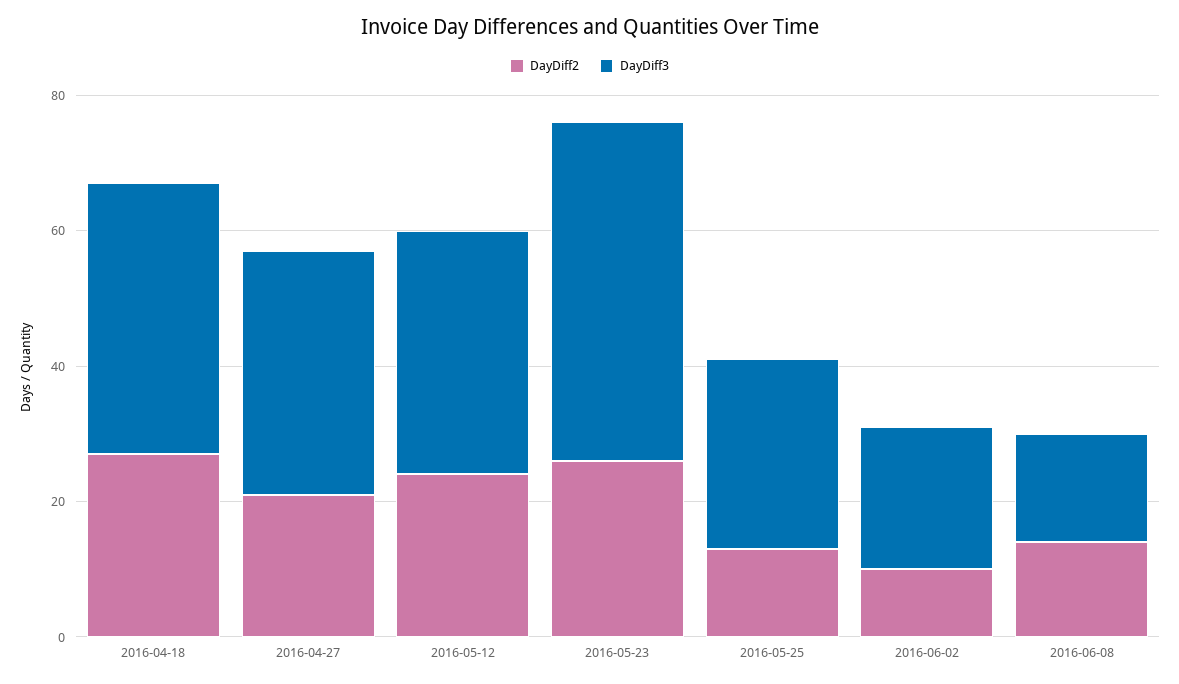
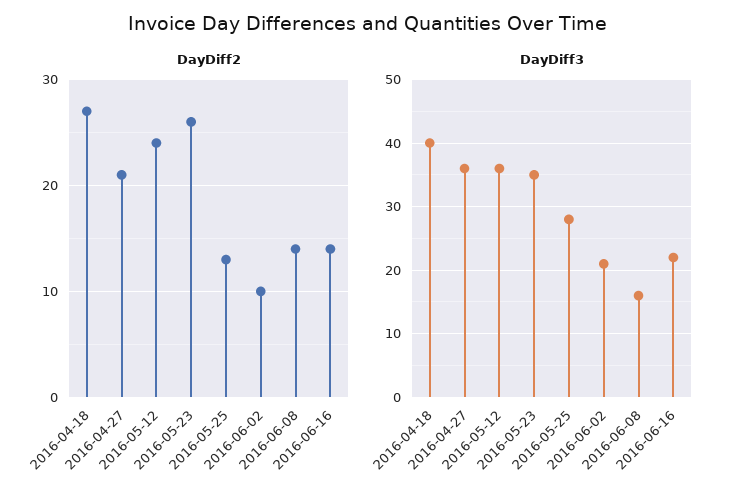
DayDiff3, 2016-05-23: 50 -> 35
DayDiff2, 2016-06-16: none -> 14
DayDiff3, 2016-06-16: none -> 22

